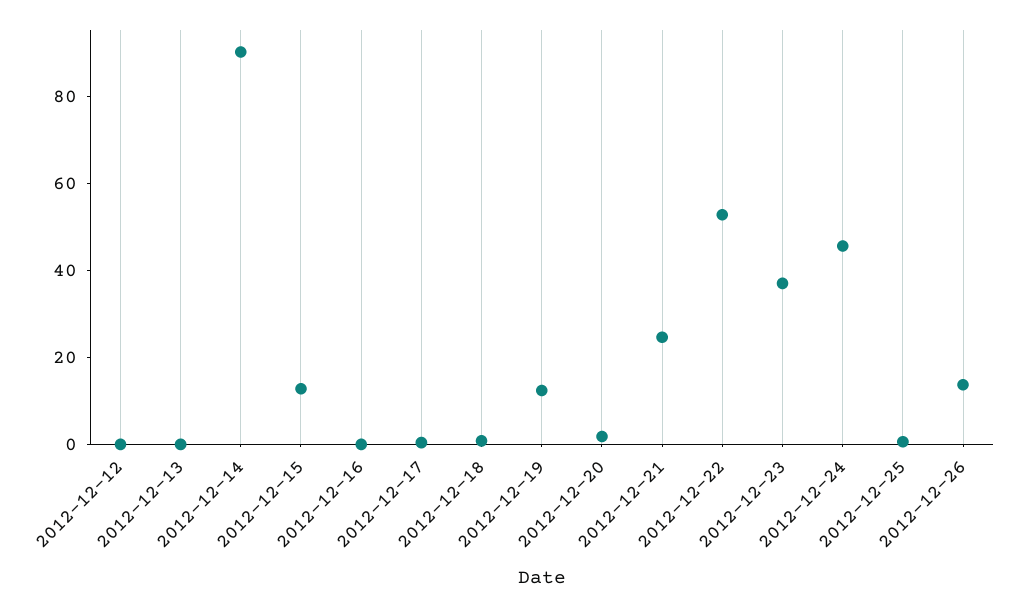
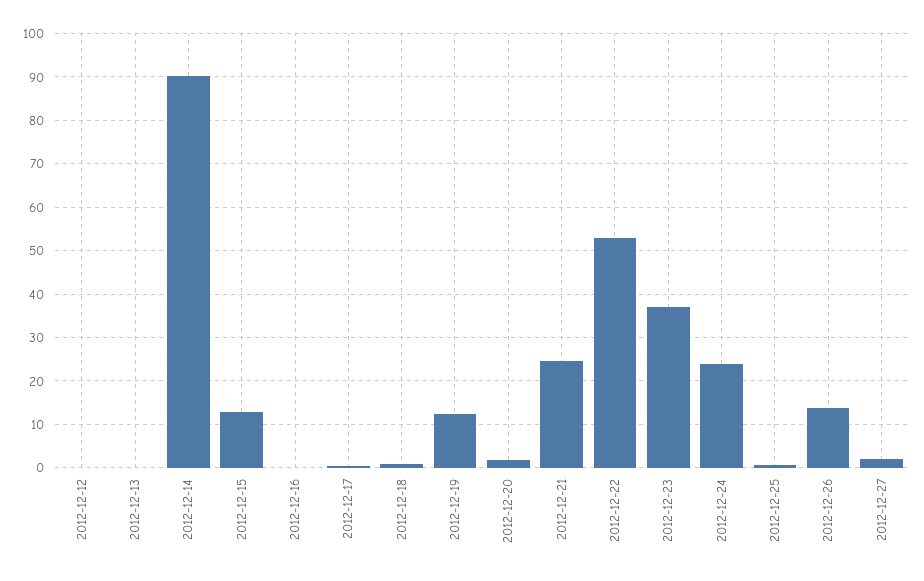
2012-12-24: 45 -> 24
2012-12-27: none -> 2

